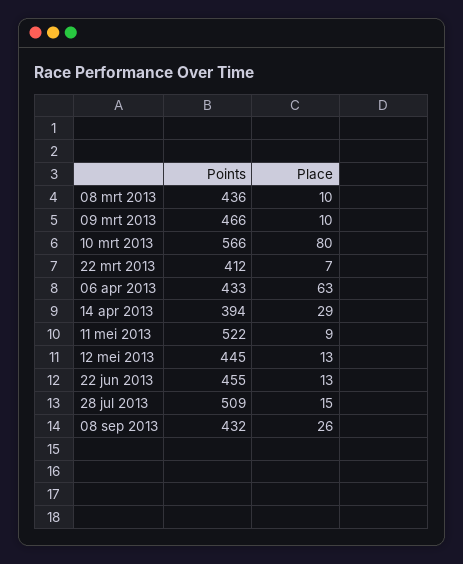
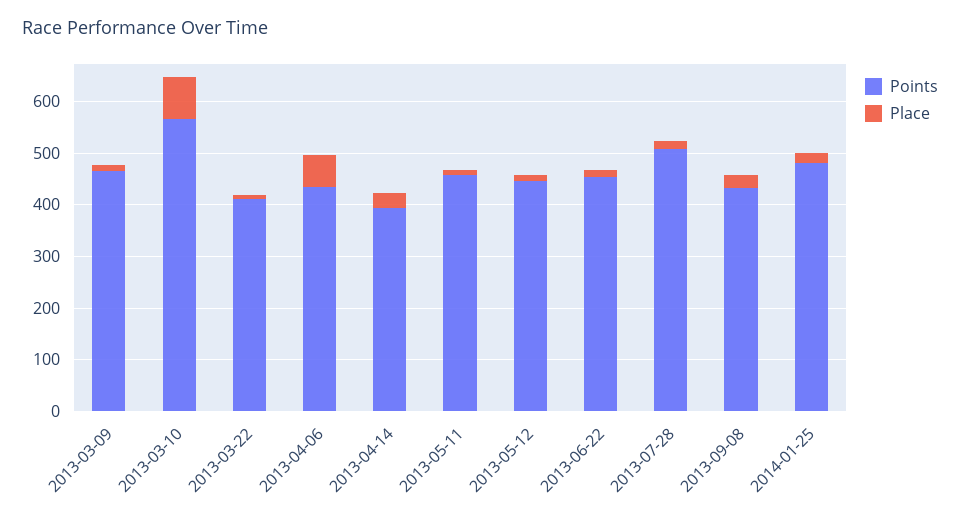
Points, 08 mrt 2013: 436 -> none
Place, 08 mrt 2013: 10 -> none
Points, 11 mei 2013: 522 -> 460
Points, 2014-01-25: none -> 480
Place, 2014-01-25: none -> 20

